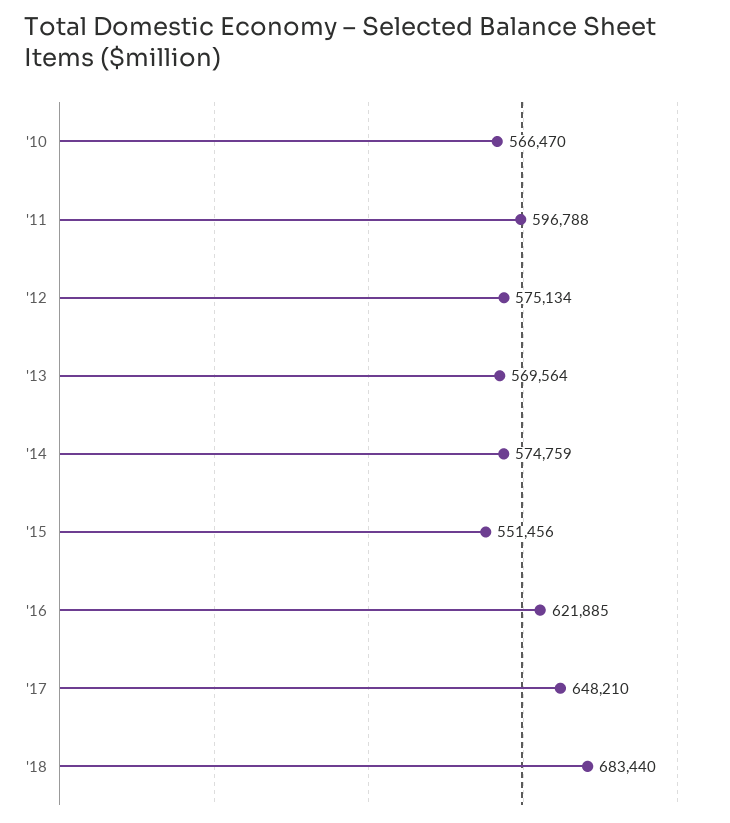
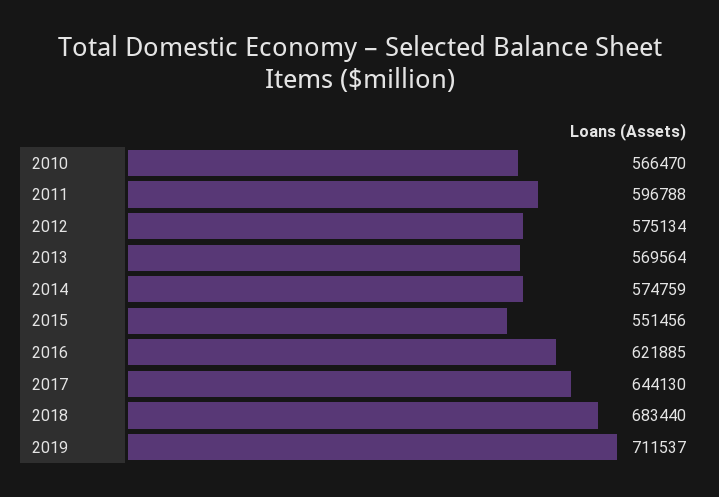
'17: 648210 -> 644130
2019: none -> 711537

